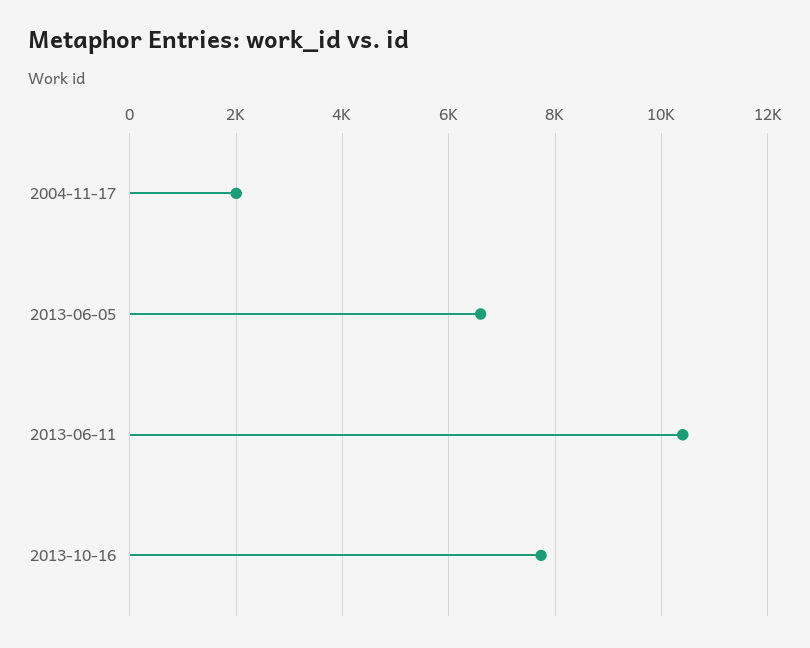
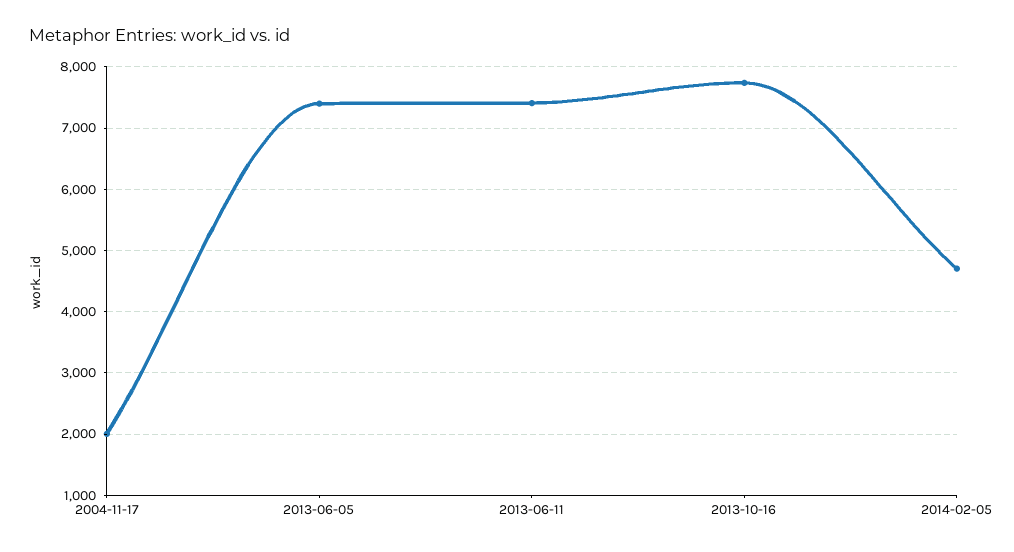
2013-06-05: 6600 -> 7400
2013-06-11: 10400 -> 7400
2014-02-05: none -> 4700

